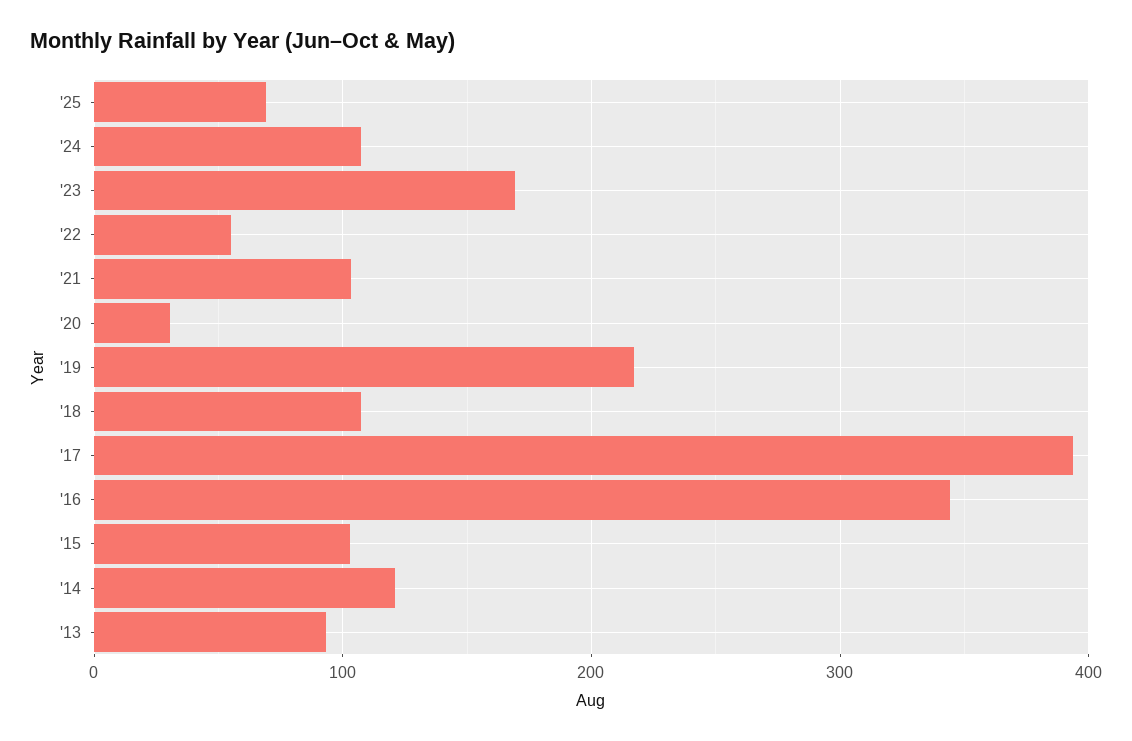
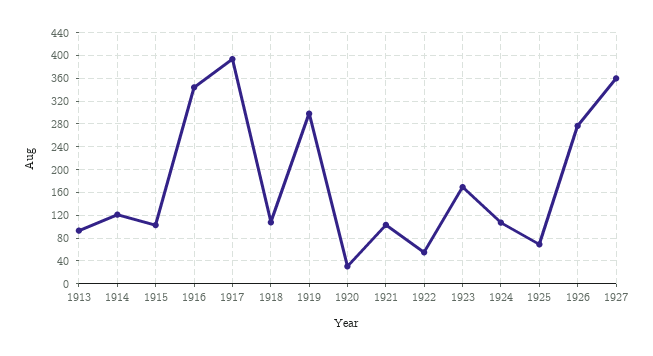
'19: 220 -> 300
1926: none -> 280
1927: none -> 360

